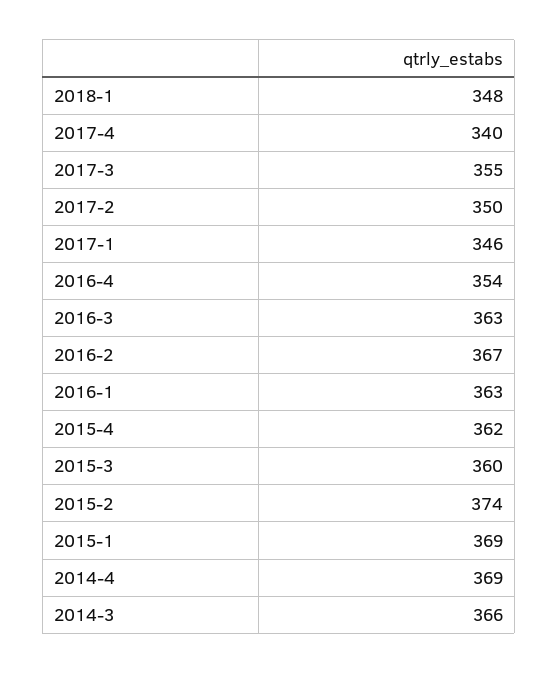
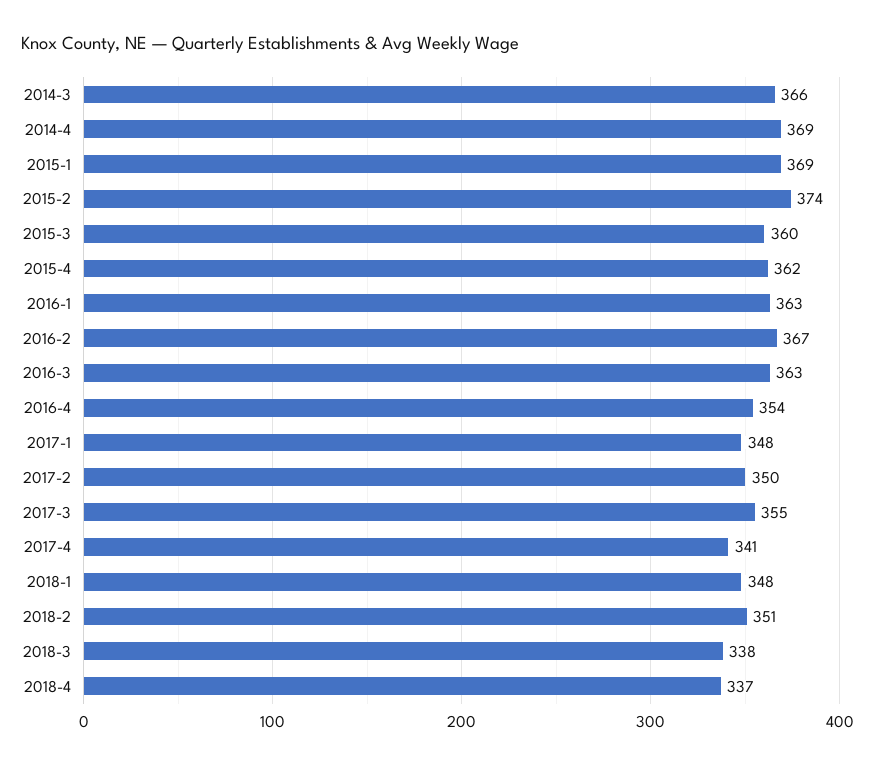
2017-4: 340 -> 341
2017-1: 346 -> 348
2018-2: none -> 351
2018-3: none -> 338
2018-4: none -> 337

